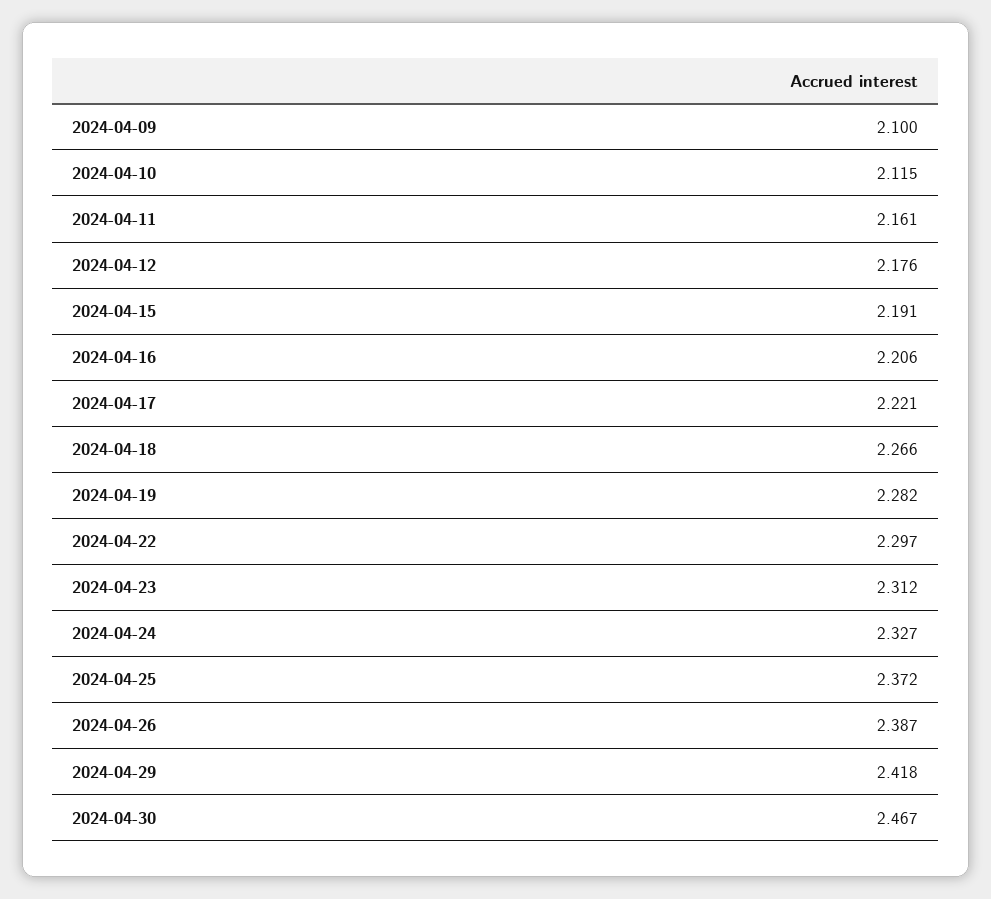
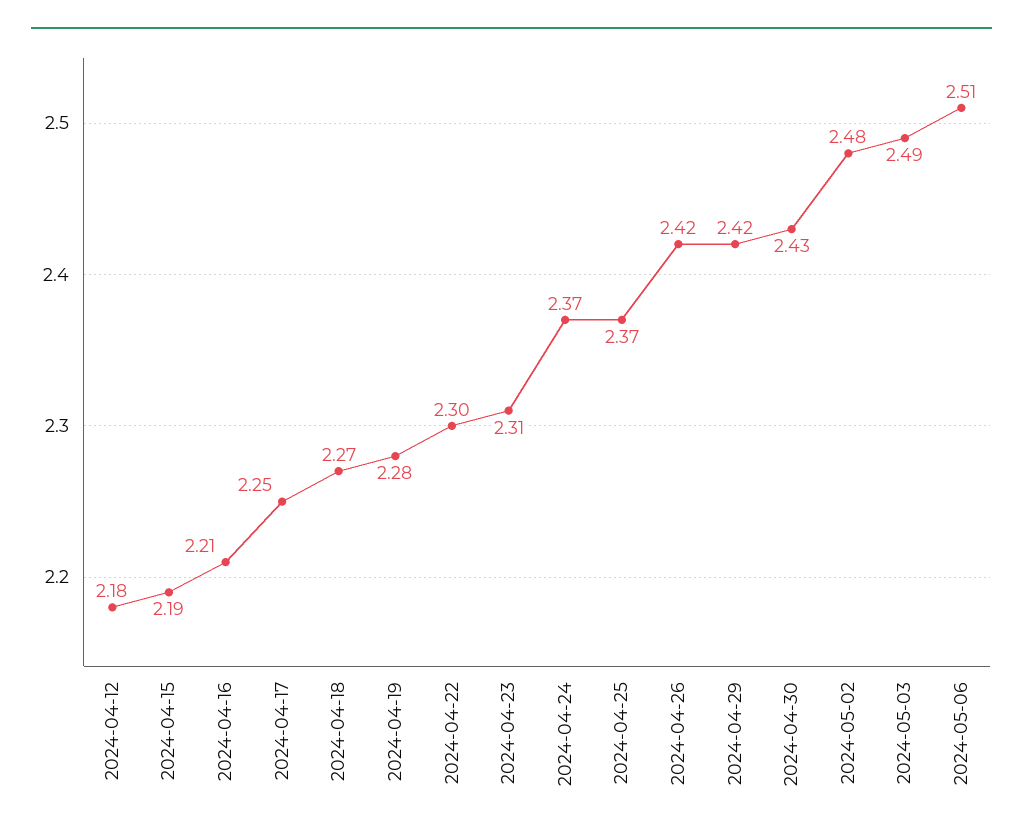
2024-04-09: 2.1 -> none
2024-04-10: 2.115 -> none
2024-04-11: 2.161 -> none
2024-04-17: 2.221 -> 2.25
2024-04-24: 2.327 -> 2.37
2024-04-26: 2.387 -> 2.42
2024-04-30: 2.467 -> 2.43
2024-05-02: none -> 2.48
2024-05-03: none -> 2.49
2024-05-06: none -> 2.51

